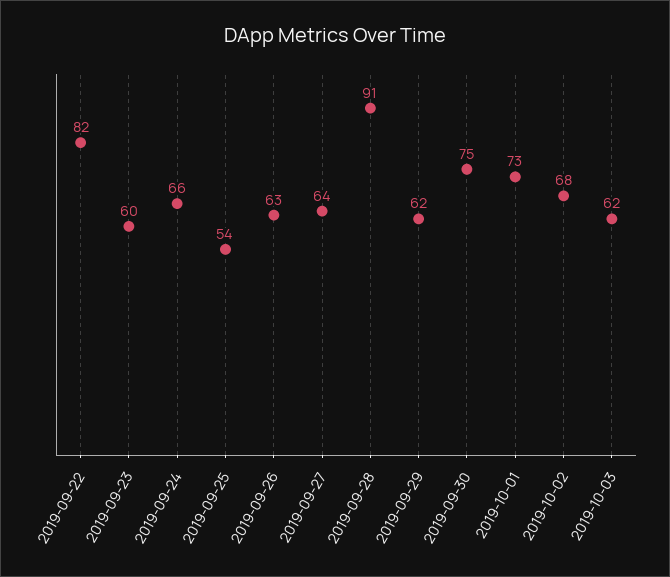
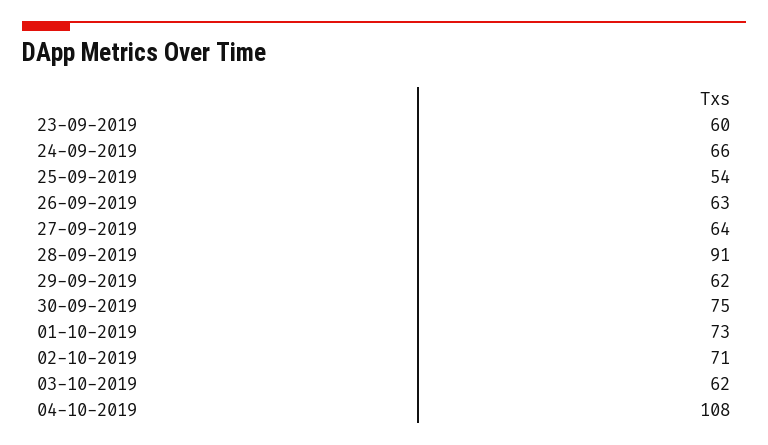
2019-09-22: 82 -> none
2019-10-02: 68 -> 71
04-10-2019: none -> 108

